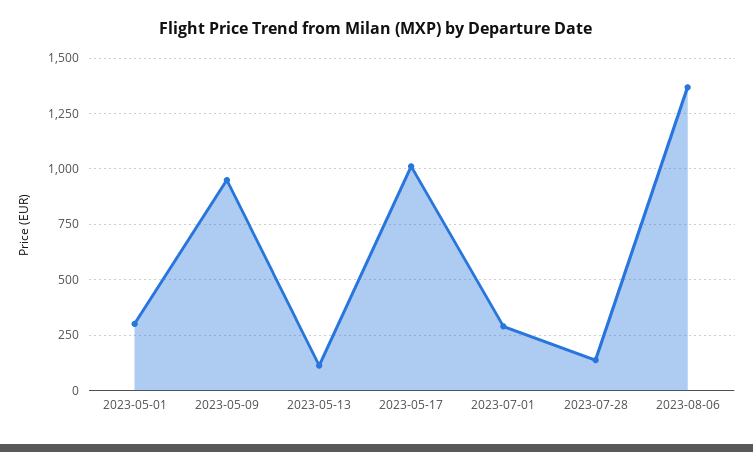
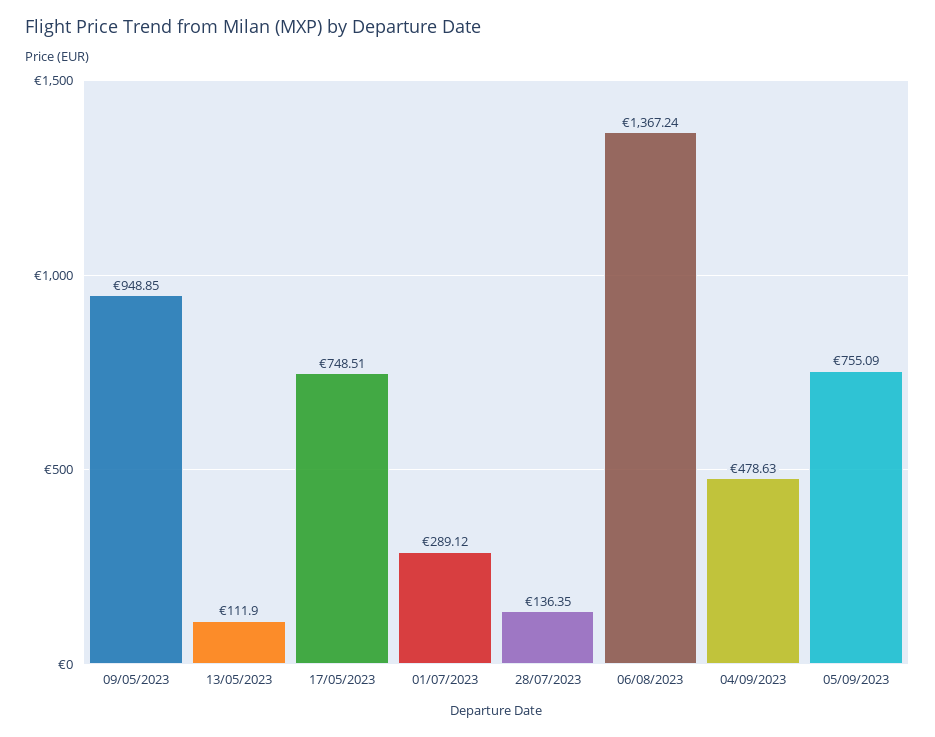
2023-05-01: 300 -> none
2023-05-17: 1000 -> 748.51
04/09/2023: none -> 478.63
05/09/2023: none -> 755.09

